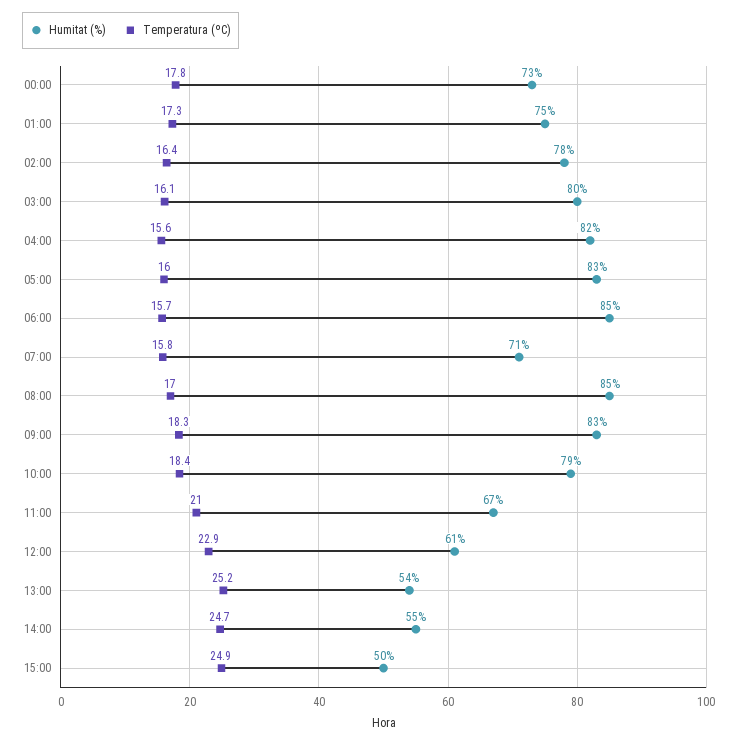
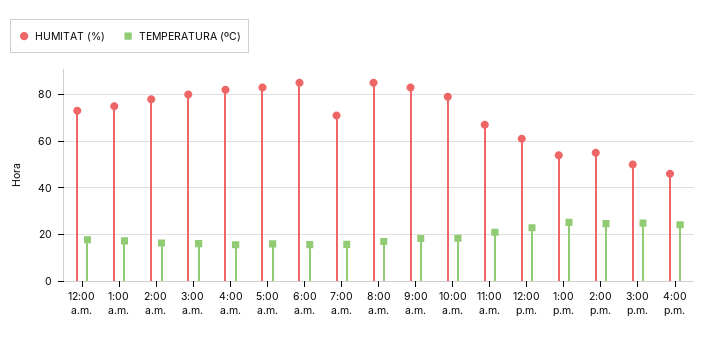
Humitat (%), 4:00 p.m.: none -> 45
Temperatura (ºC), 4:00 p.m.: none -> 25

